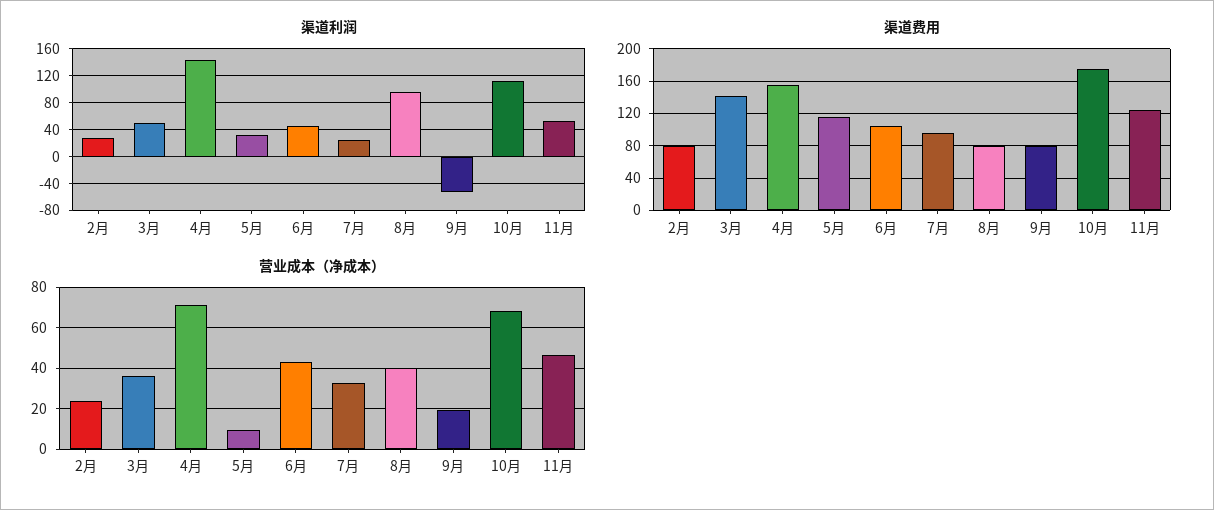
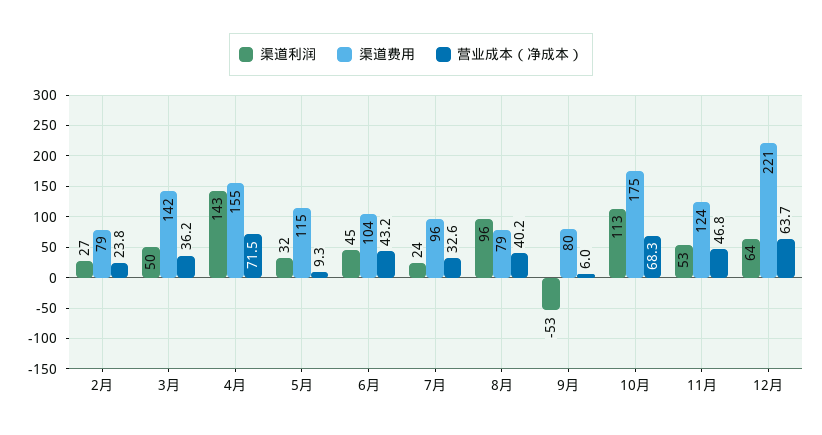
营业成本（净成本）, 9月: 20 -> 6
渠道利润, 12月: none -> 64
渠道费用, 12月: none -> 221
营业成本（净成本）, 12月: none -> 63.7

